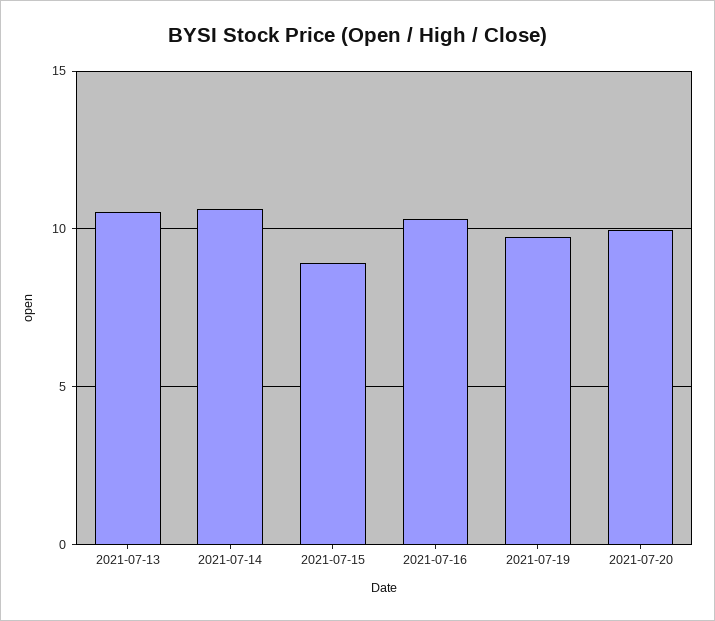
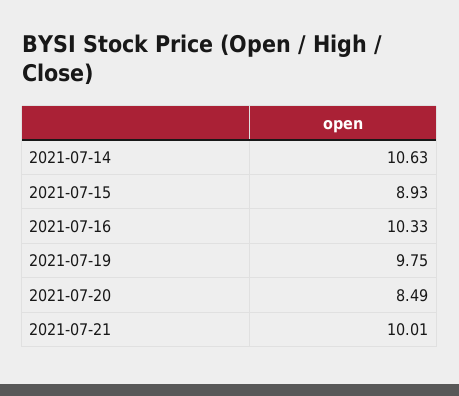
2021-07-13: 10.5 -> none
2021-07-20: 10 -> 8.49
2021-07-21: none -> 10.01

